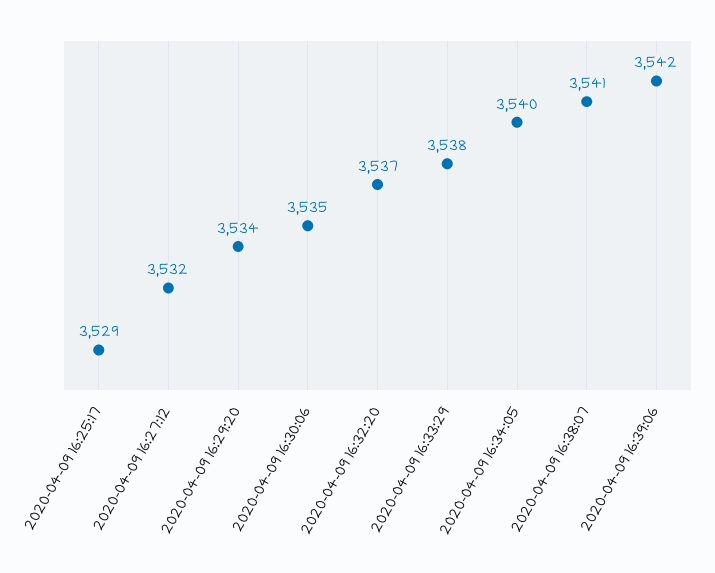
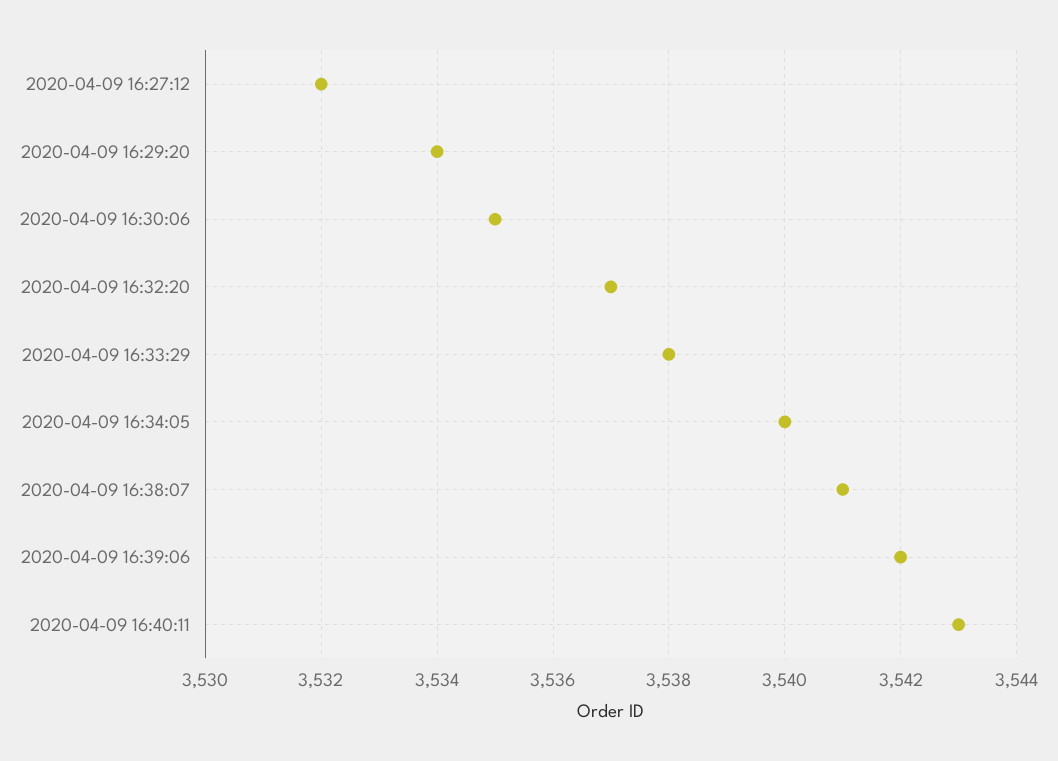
2020-04-09 16:25:17: 3529 -> none
2020-04-09 16:40:11: none -> 3543

